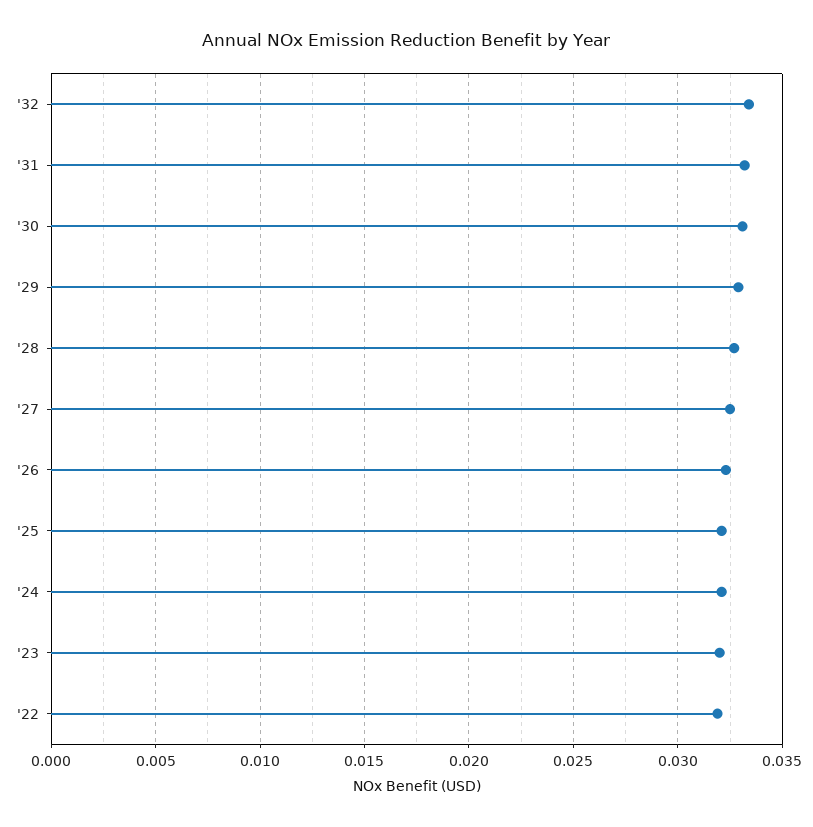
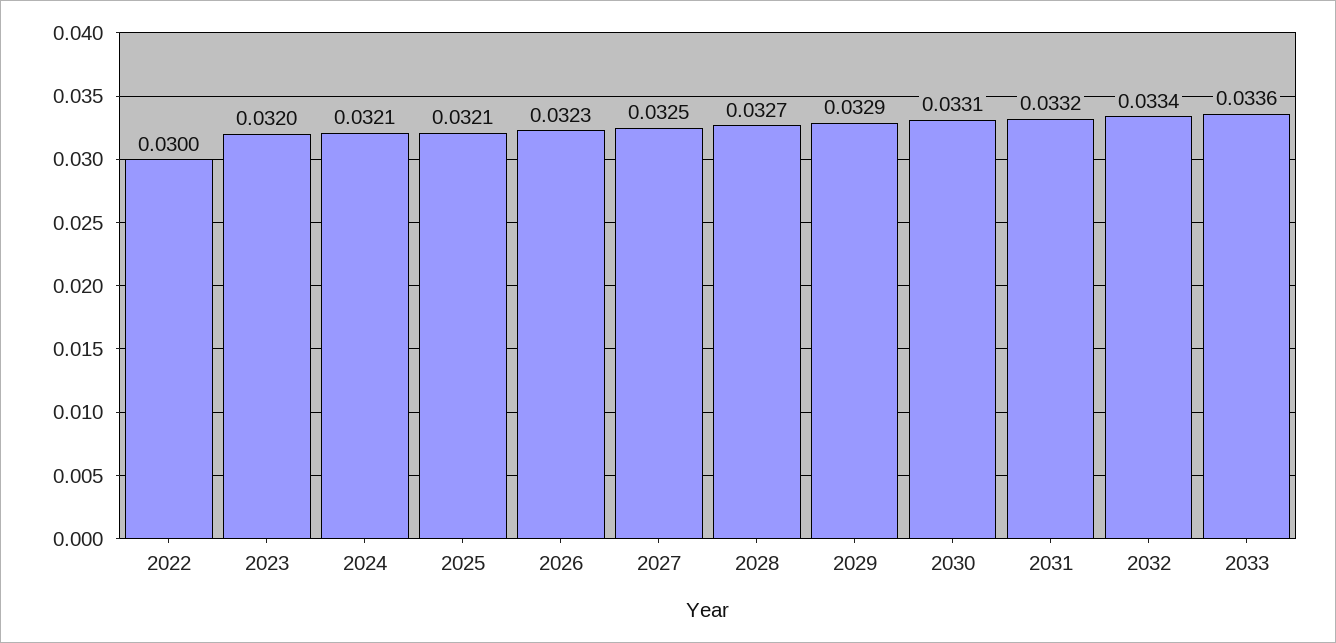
'22: 0.032 -> 0.03
2033: none -> 0.0336

